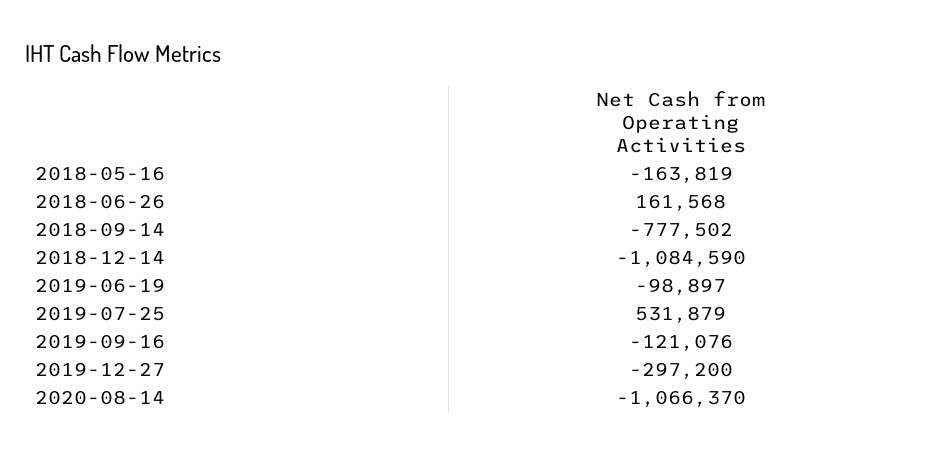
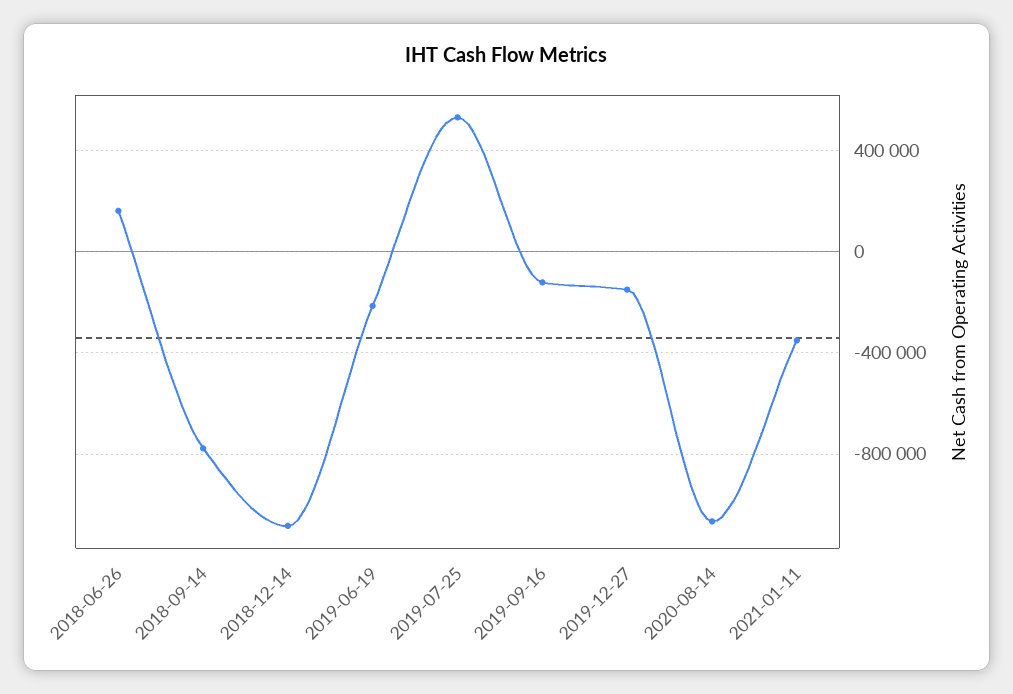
2018-05-16: -163819 -> none
2019-06-19: -98897 -> -200000
2019-12-27: -297200 -> -150000
2021-01-11: none -> -350000

